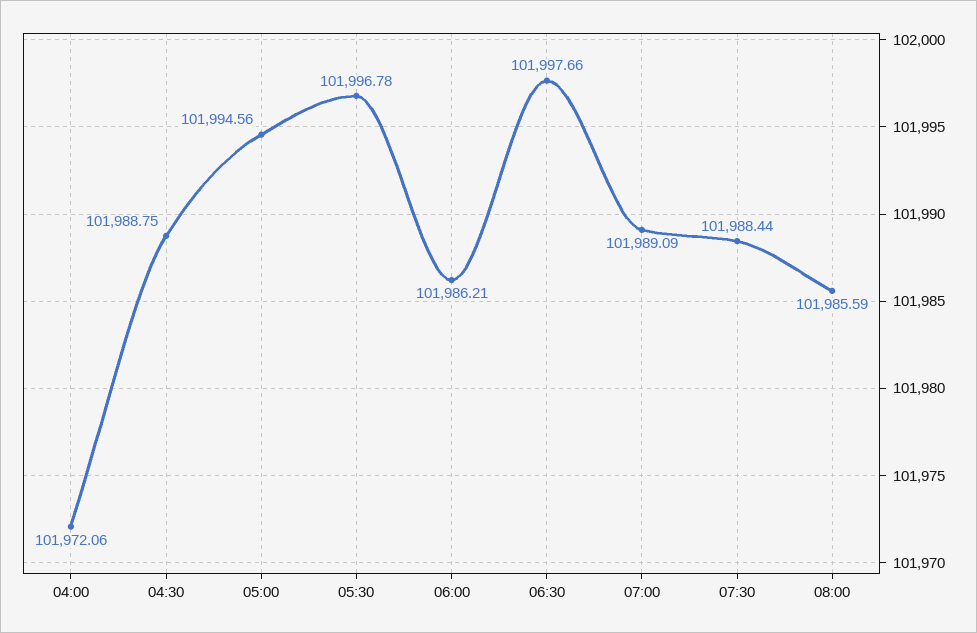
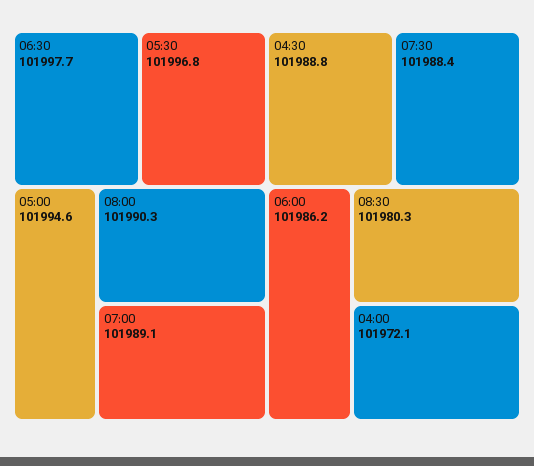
08:00: 101985.59 -> 101990.3
08:30: none -> 101980.3

